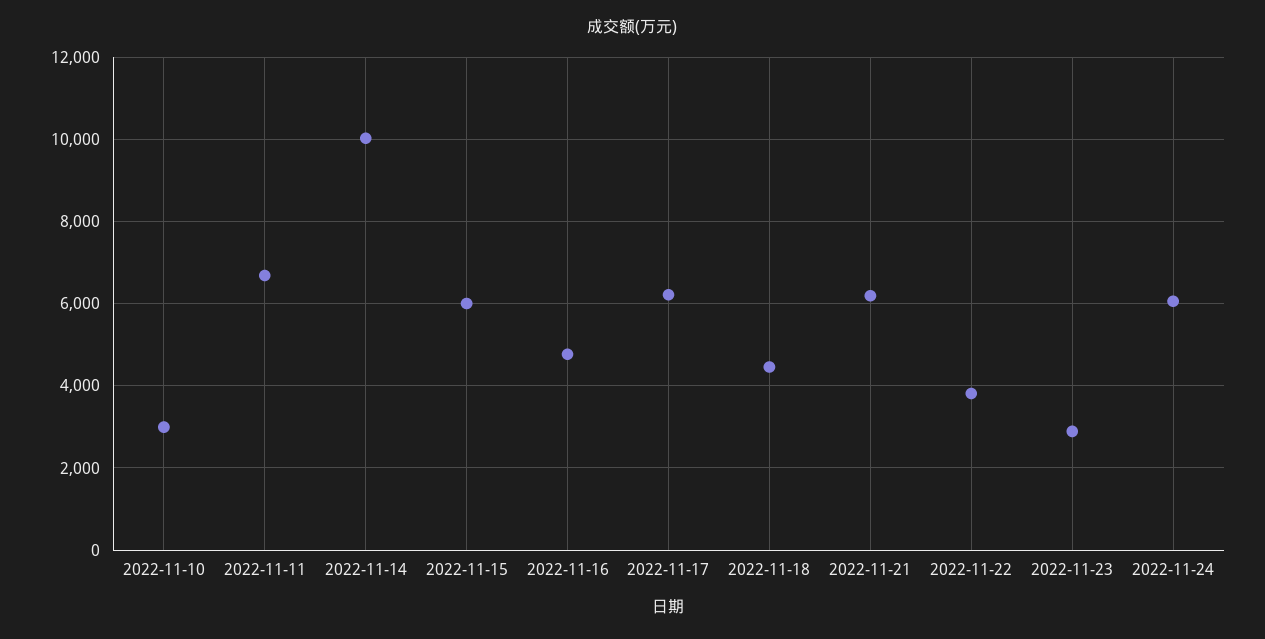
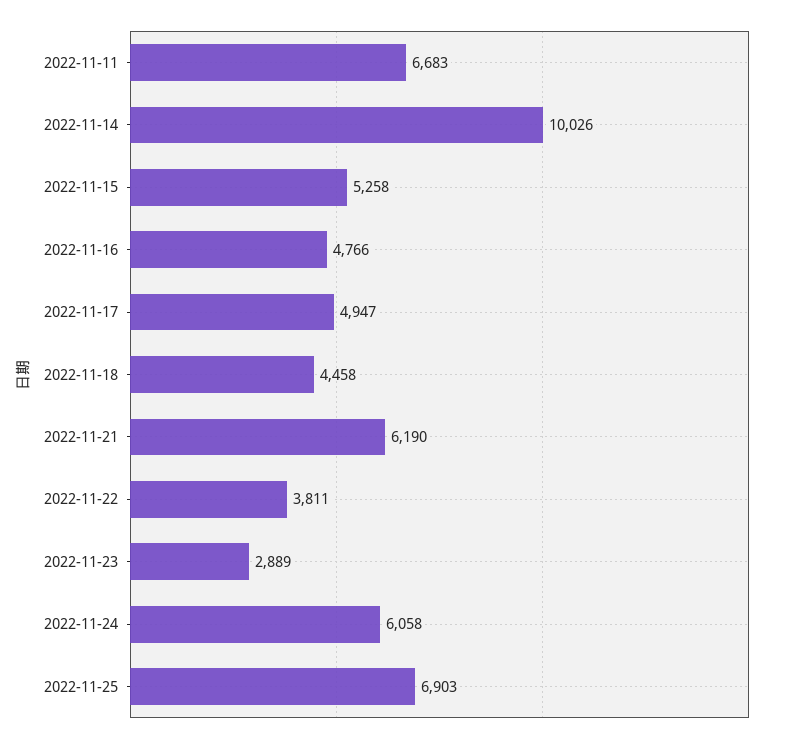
2022-11-10: 3000 -> none
2022-11-15: 6000 -> 5258
2022-11-17: 6200 -> 4947
2022-11-25: none -> 6903

